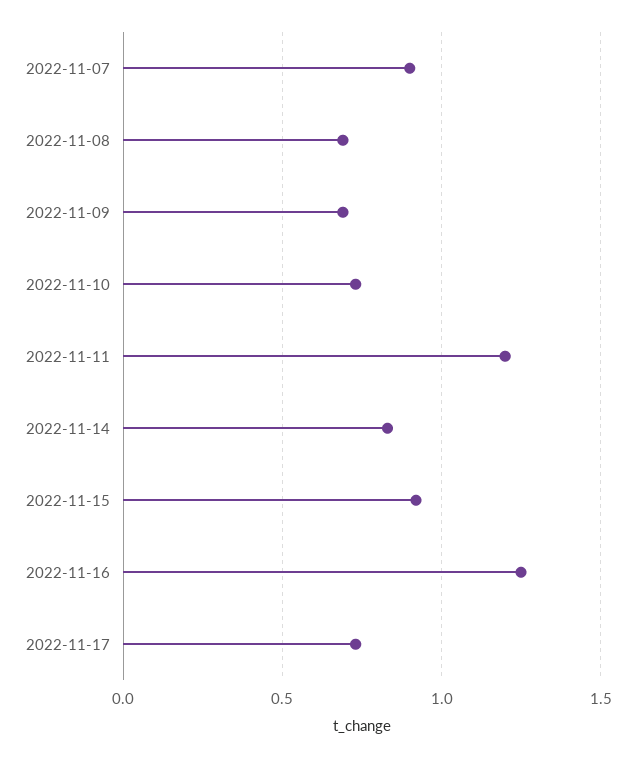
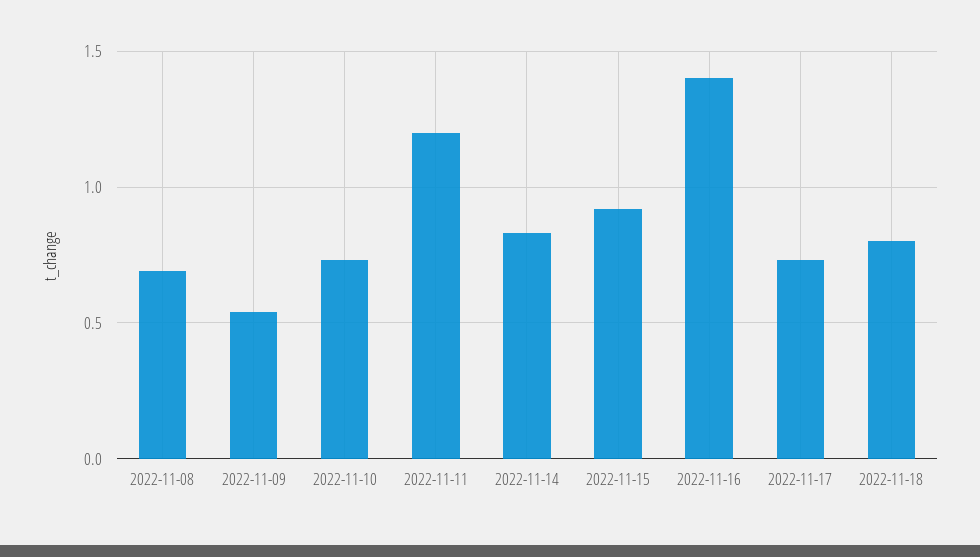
2022-11-07: 0.9 -> none
2022-11-09: 0.7 -> 0.55
2022-11-16: 1.25 -> 1.4
2022-11-18: none -> 0.8

